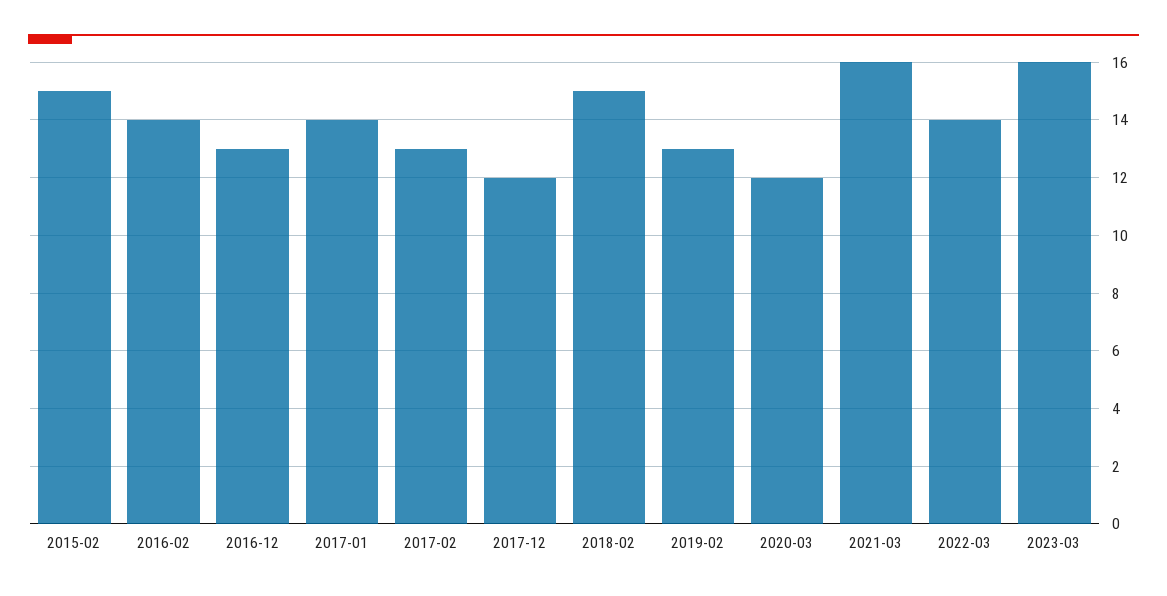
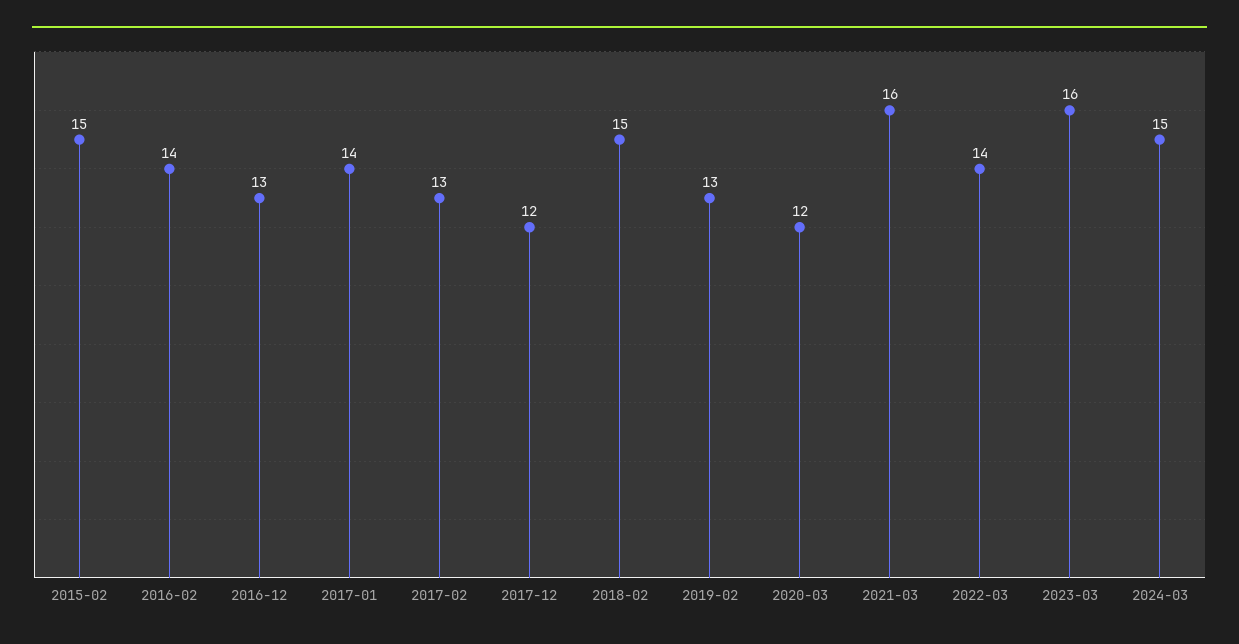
2024-03: none -> 15

